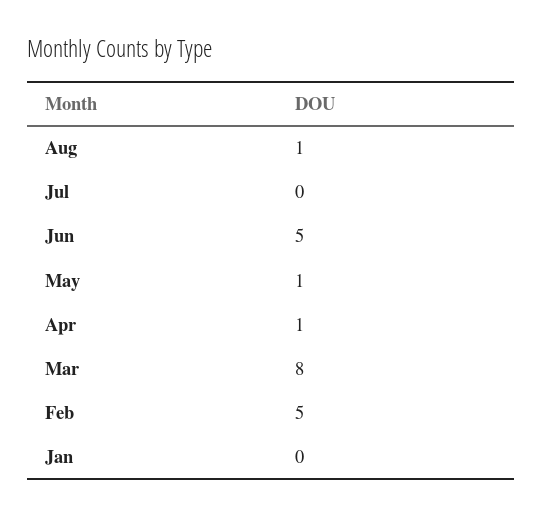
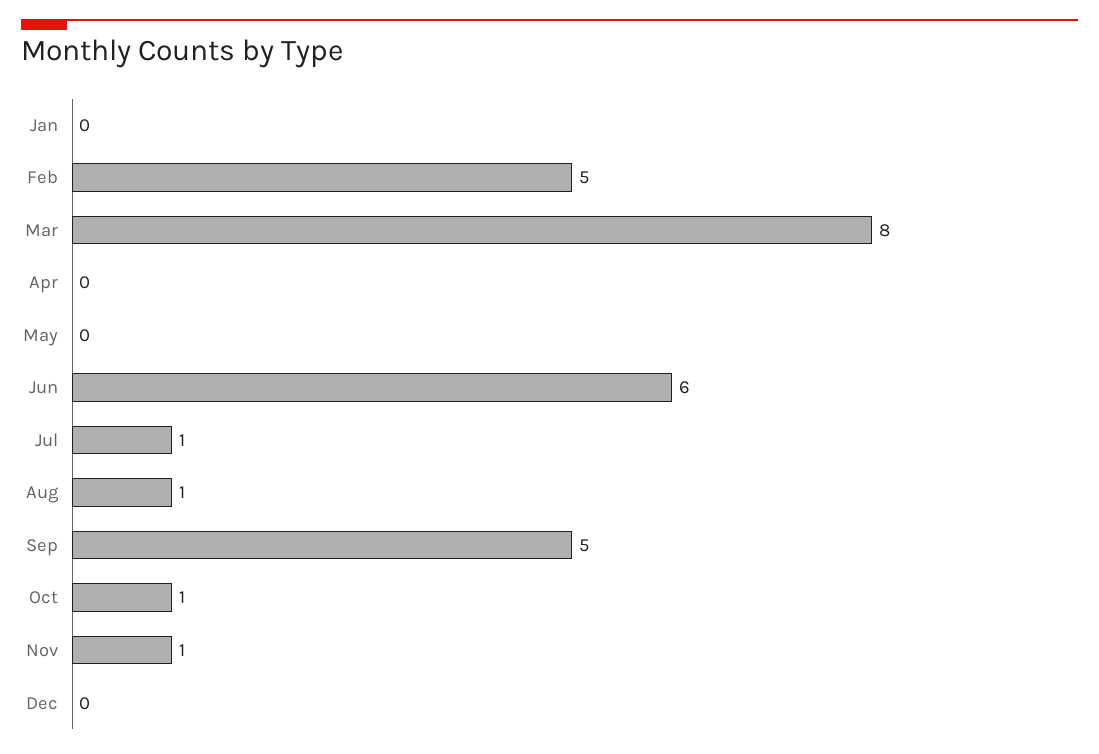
Jul: 0 -> 1
Jun: 5 -> 6
May: 1 -> 0
Apr: 1 -> 0
Sep: none -> 5
Oct: none -> 1
Nov: none -> 1
Dec: none -> 0

